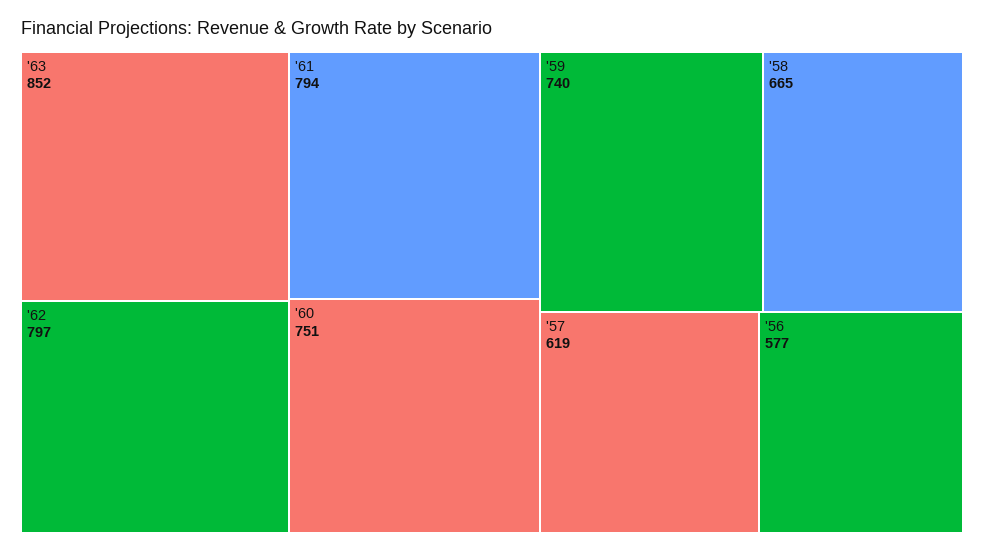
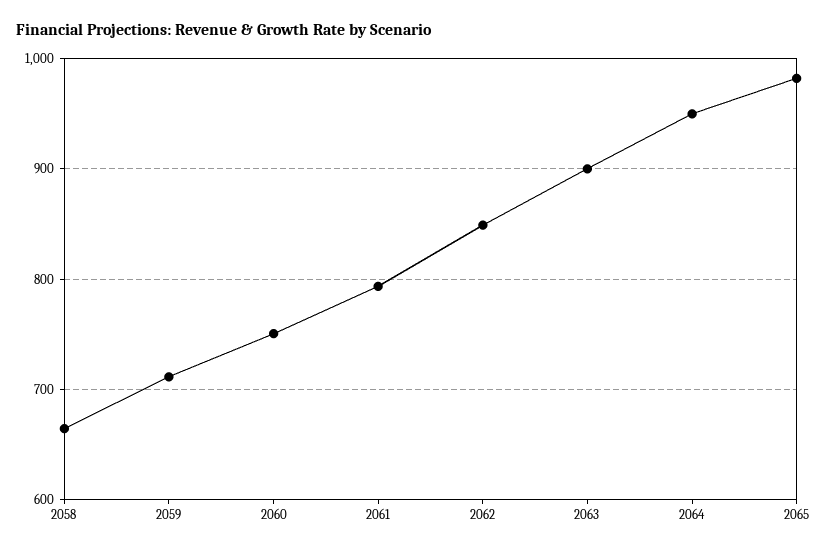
'63: 852 -> 900
'62: 797 -> 850
'59: 740 -> 710
'57: 619 -> none
'56: 577 -> none
2064: none -> 950
2065: none -> 980

